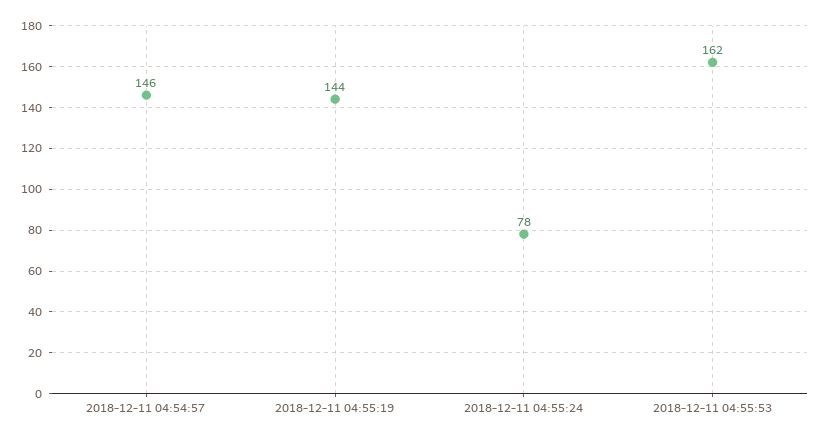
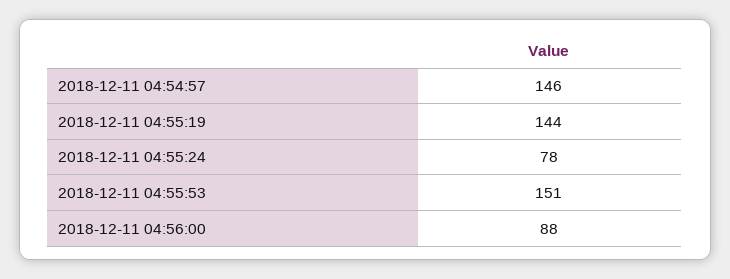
2018-12-11 04:55:53: 162 -> 151
2018-12-11 04:56:00: none -> 88

